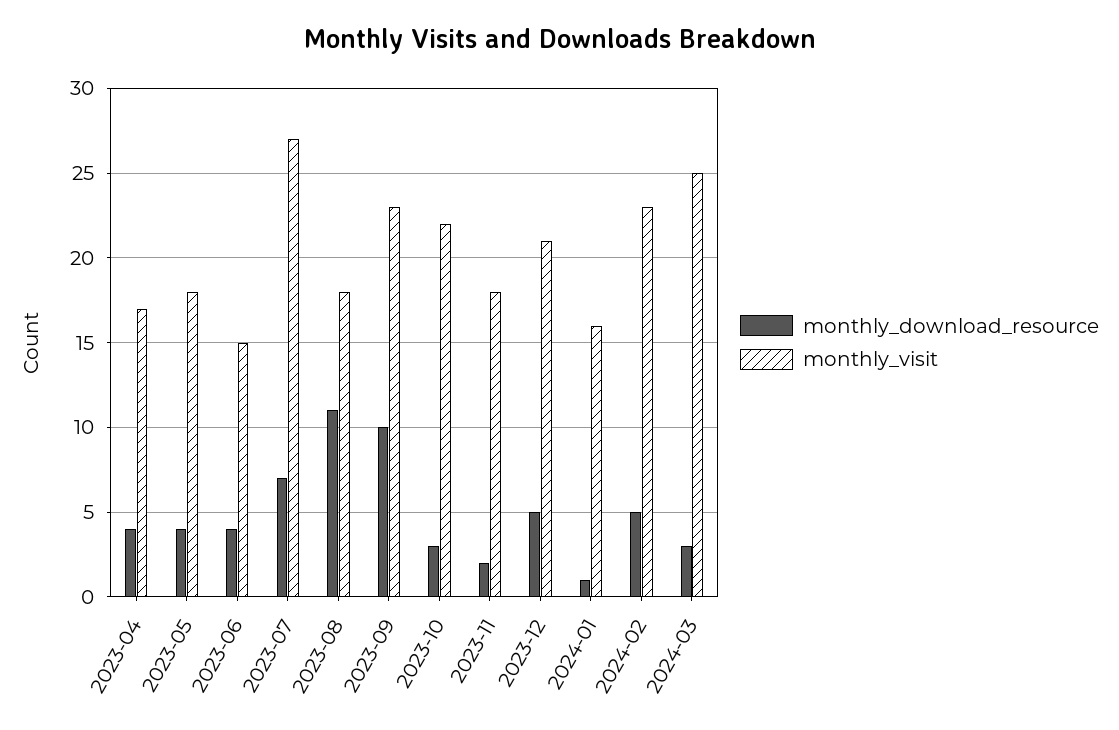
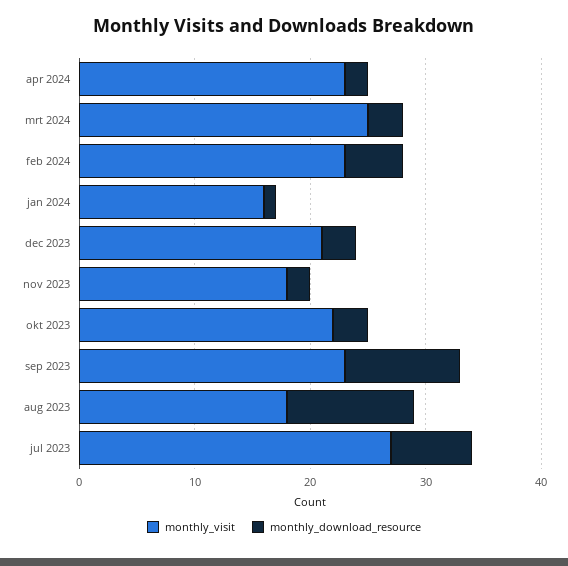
monthly_download_resource, 2023-04: 4 -> none
monthly_visit, 2023-04: 17 -> none
monthly_download_resource, 2023-05: 4 -> none
monthly_visit, 2023-05: 18 -> none
monthly_download_resource, 2023-06: 4 -> none
monthly_visit, 2023-06: 15 -> none
monthly_download_resource, 2023-12: 5 -> 3
monthly_visit, apr 2024: none -> 23
monthly_download_resource, apr 2024: none -> 2

